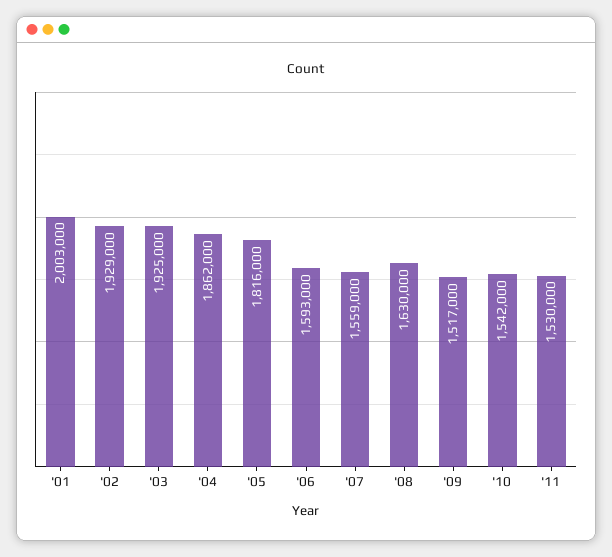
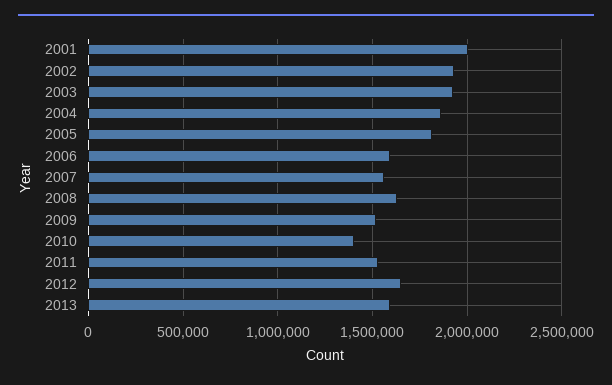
'10: 1542000 -> 1400000
2012: none -> 1650000
2013: none -> 1600000

